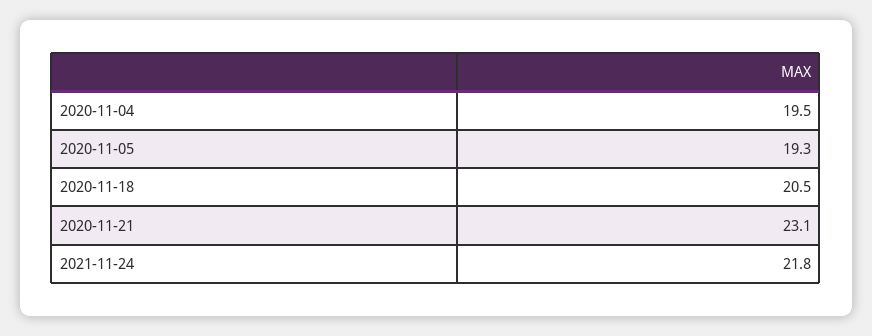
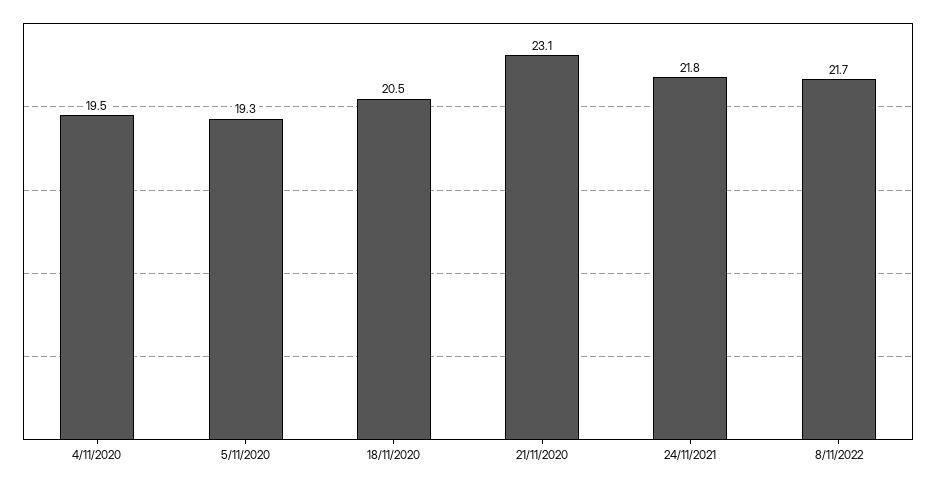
8/11/2022: none -> 21.7

